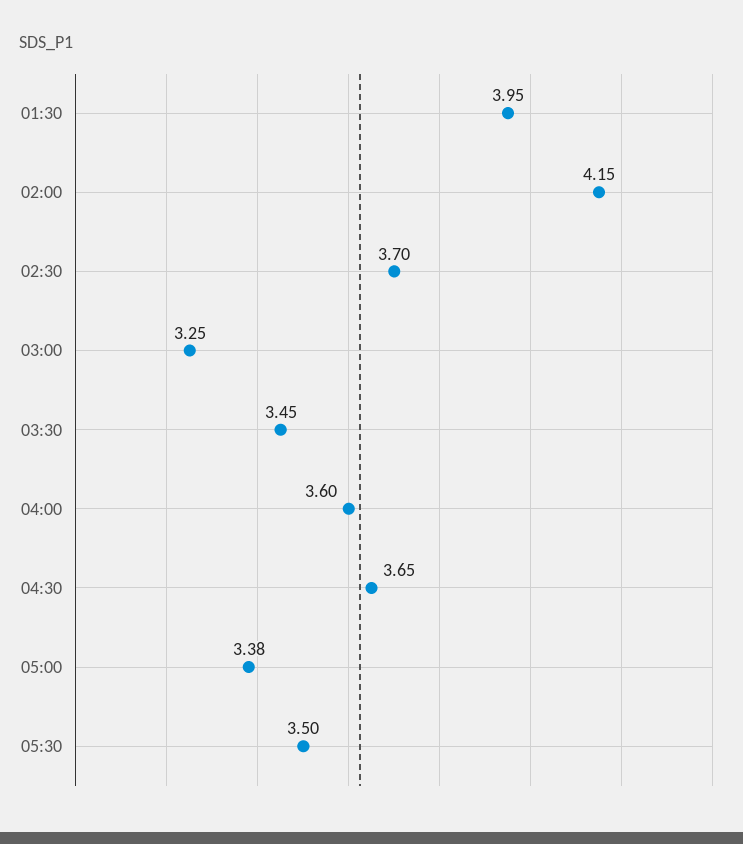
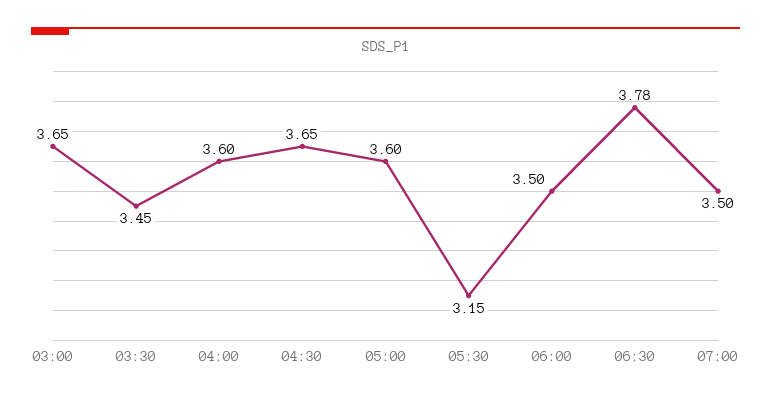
01:30: 3.95 -> none
02:00: 4.15 -> none
02:30: 3.7 -> none
03:00: 3.25 -> 3.65
05:00: 3.38 -> 3.6
05:30: 3.5 -> 3.15
06:00: none -> 3.5
06:30: none -> 3.78
07:00: none -> 3.5

